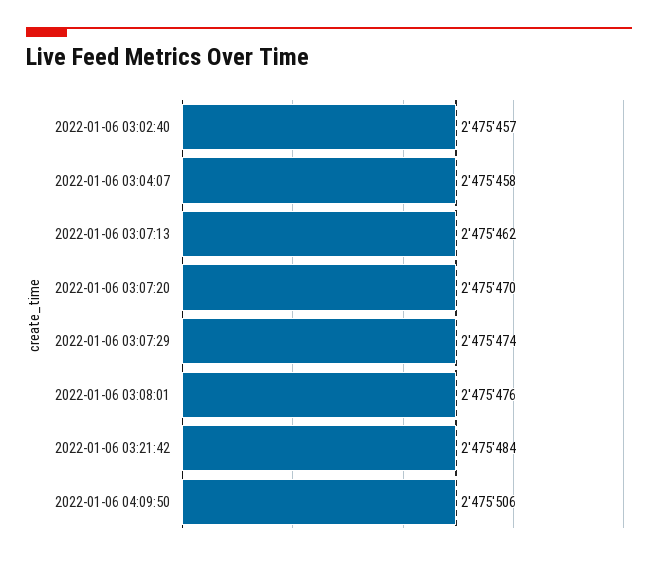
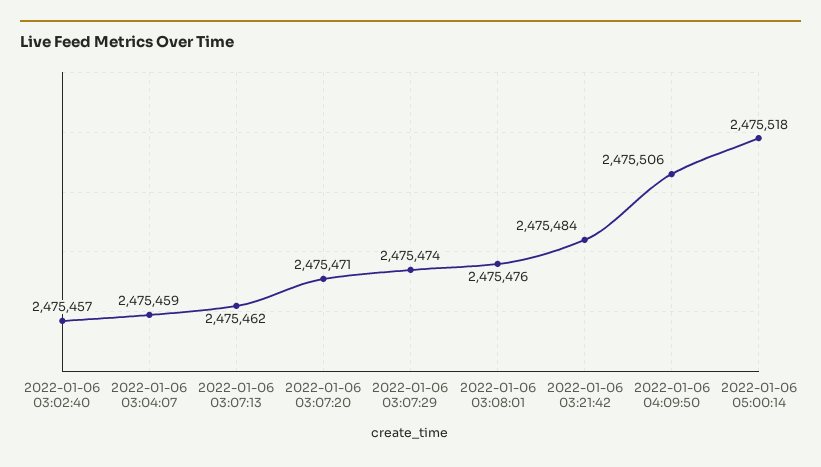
2022-01-06 03:04:07: 2475458 -> 2475459
2022-01-06 03:07:20: 2475470 -> 2475471
2022-01-06 05:00:14: none -> 2475518

